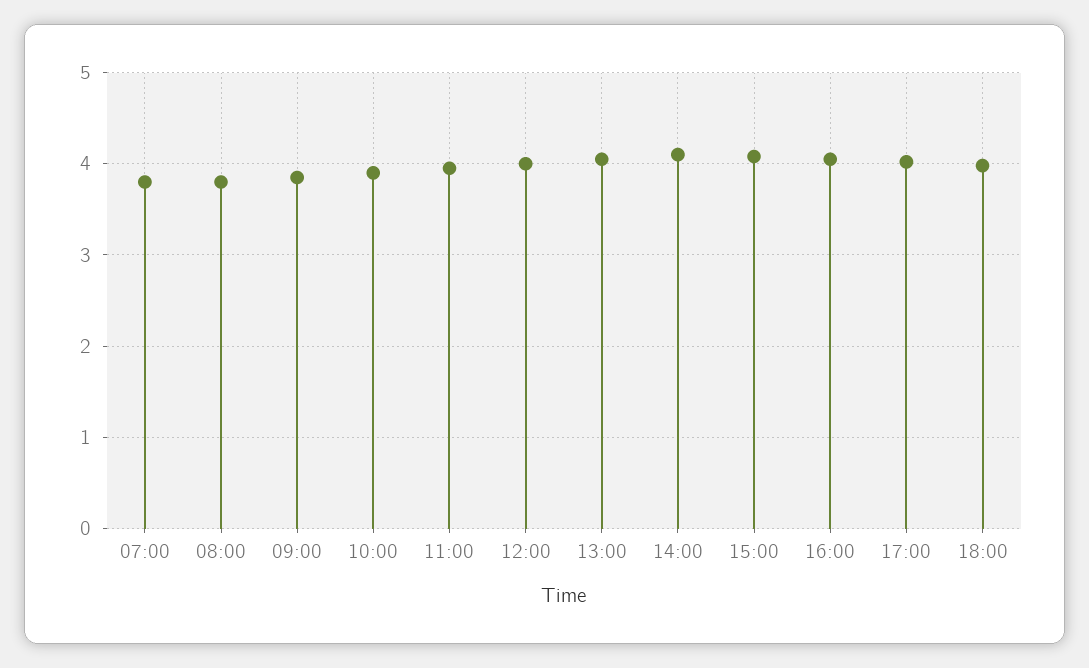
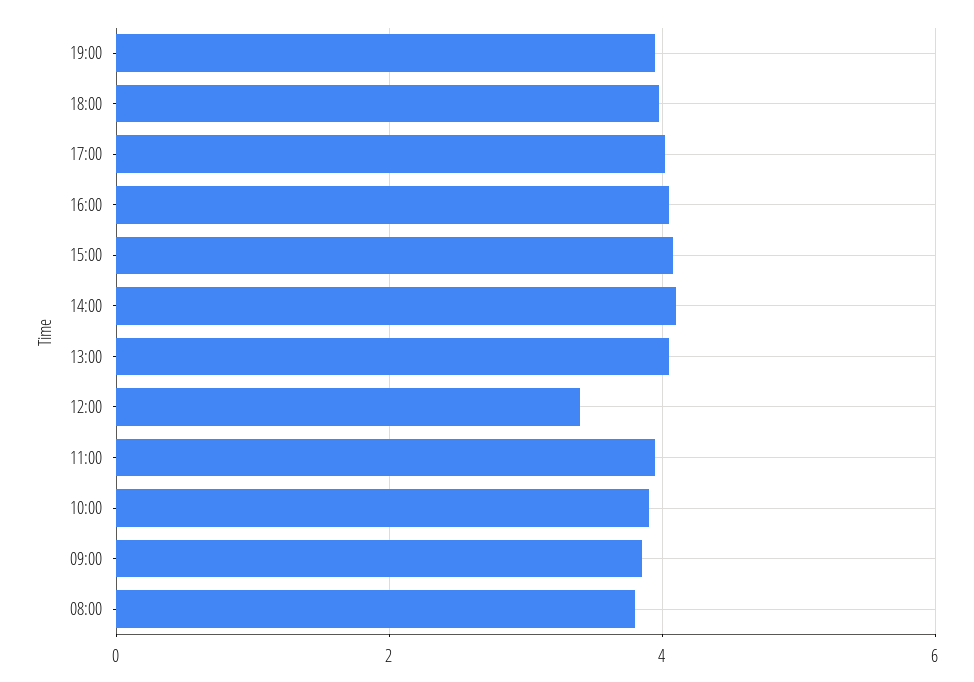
07:00: 3.8 -> none
12:00: 4 -> 3.4
19:00: none -> 4

